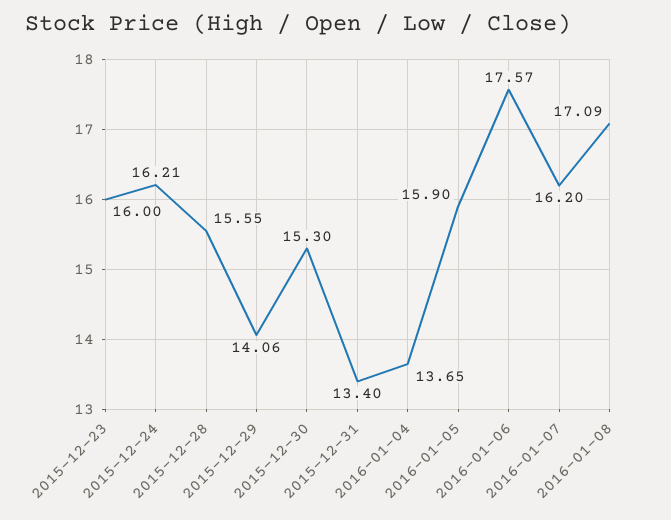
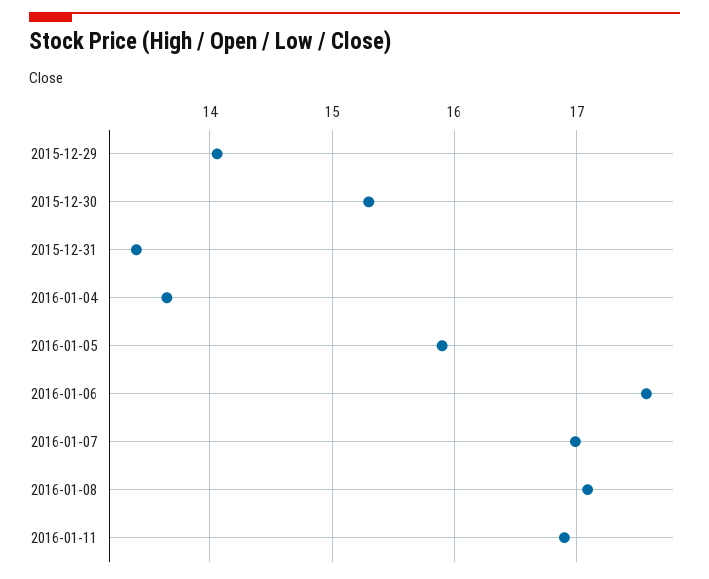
2015-12-23: 16 -> none
2015-12-24: 16.21 -> none
2015-12-28: 15.55 -> none
2016-01-07: 16.2 -> 17
2016-01-11: none -> 16.9

